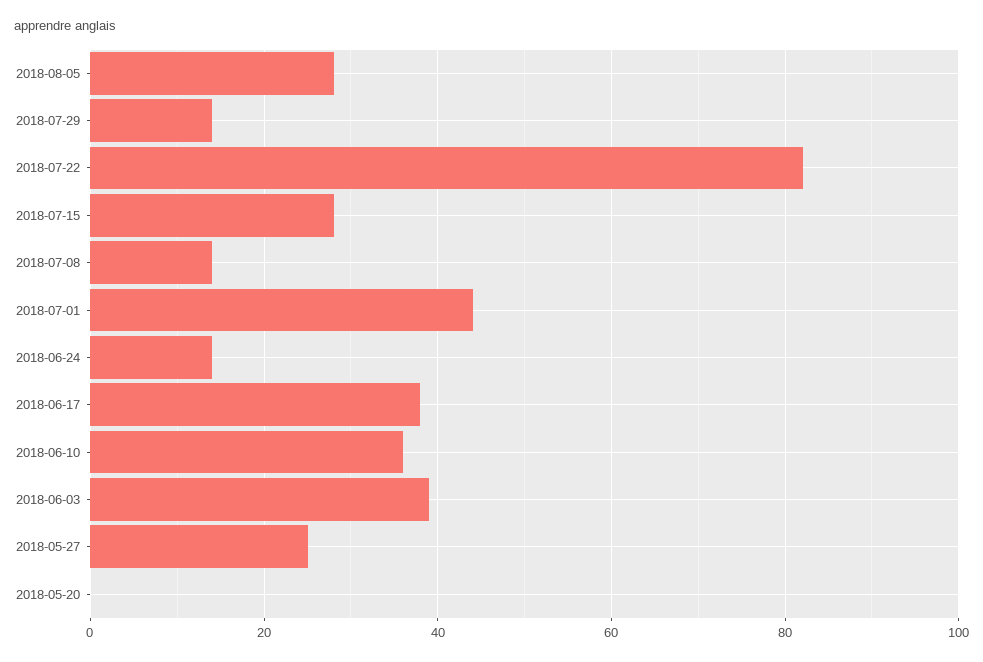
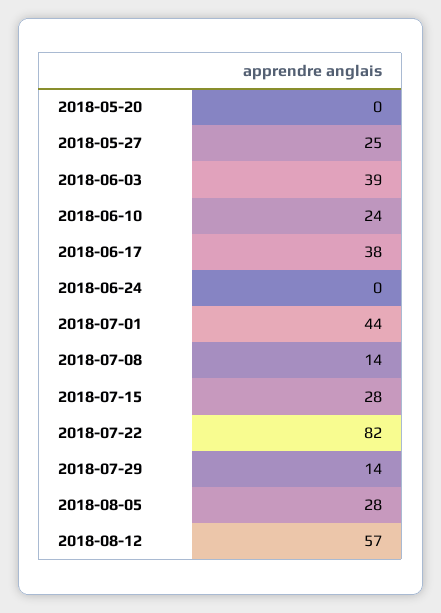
2018-06-24: 15 -> 0
2018-06-10: 35 -> 24
2018-08-12: none -> 57

